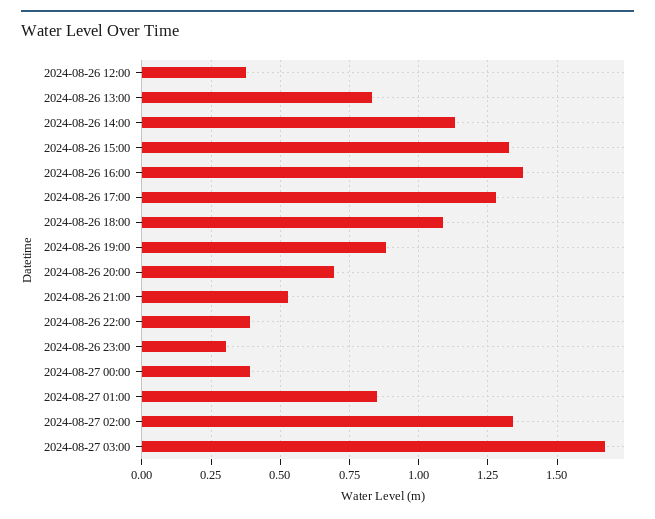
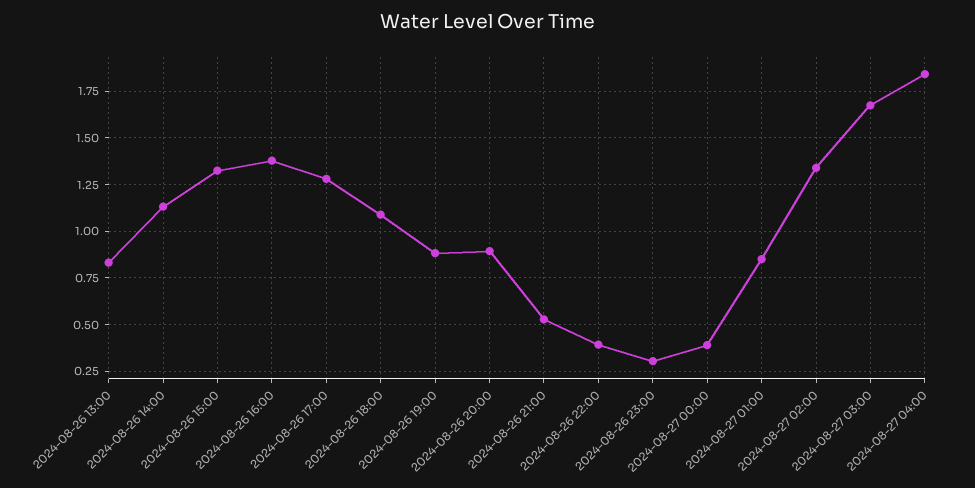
2024-08-26 12:00: 0.375 -> none
2024-08-26 20:00: 0.7 -> 0.9
2024-08-27 04:00: none -> 1.85

